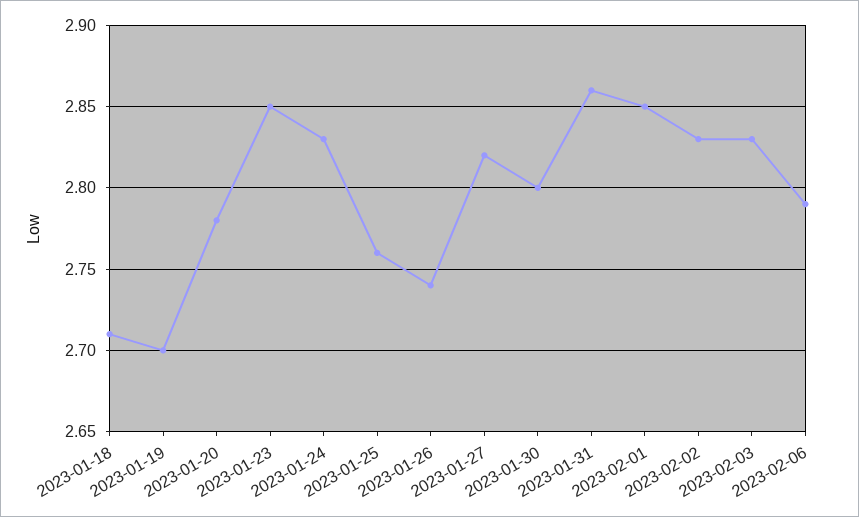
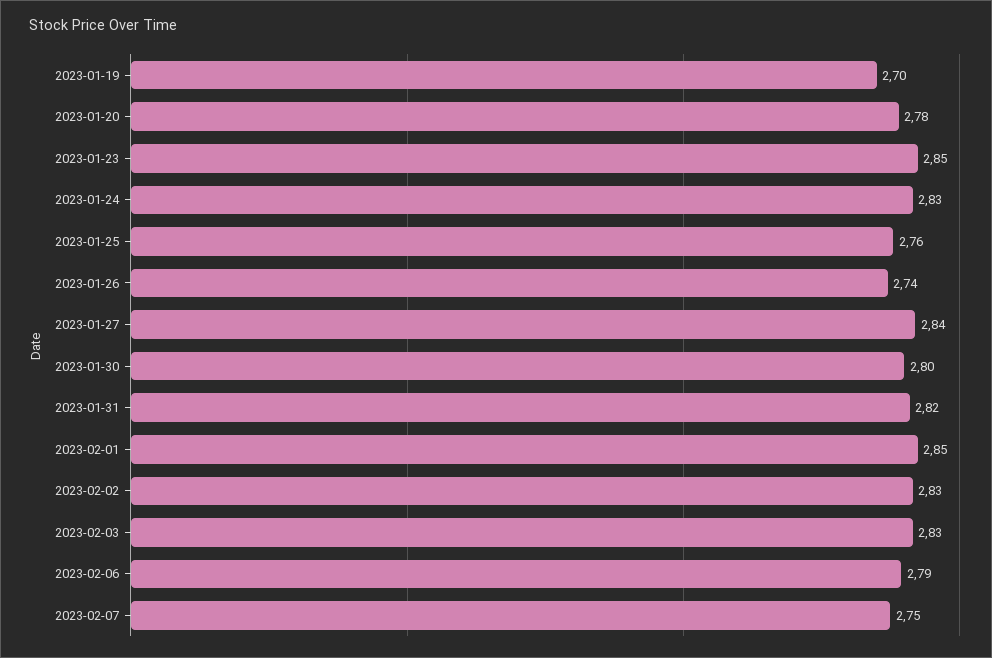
2023-01-18: 2.71 -> none
2023-01-27: 2.82 -> 2.84
2023-01-31: 2.86 -> 2.82
2023-02-07: none -> 2.75

